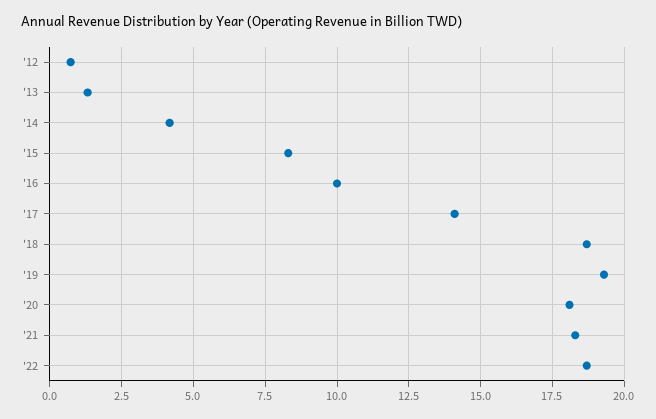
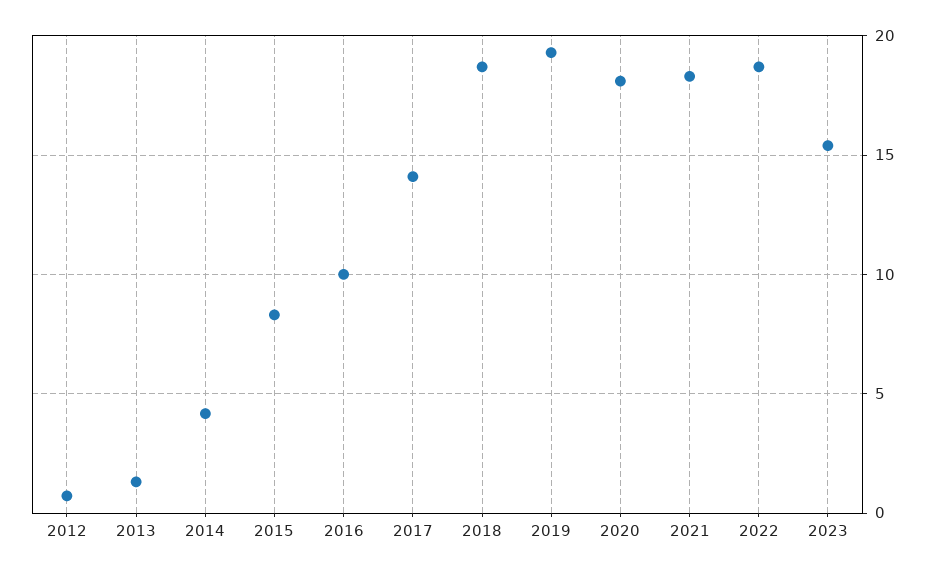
2023: none -> 15.5

